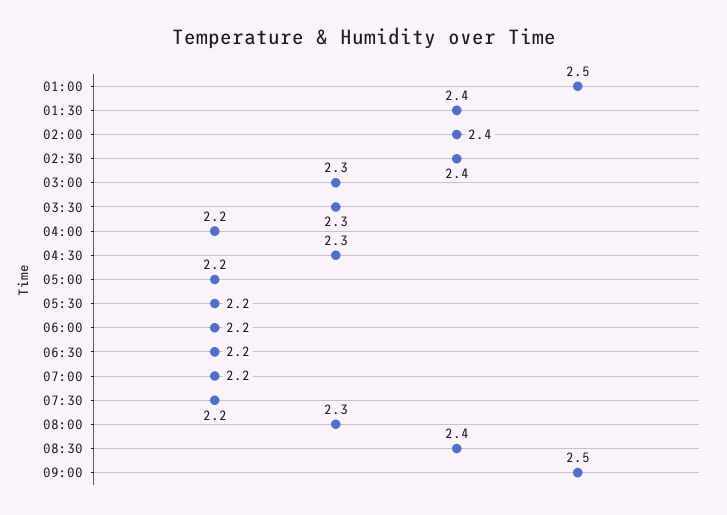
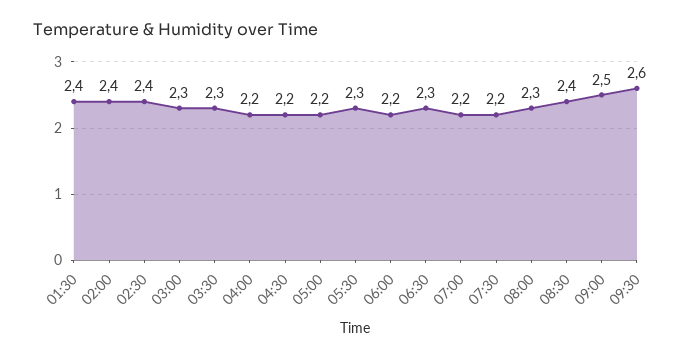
01:00: 2.5 -> none
04:30: 2.3 -> 2.2
05:30: 2.2 -> 2.3
06:30: 2.2 -> 2.3
09:30: none -> 2.6

